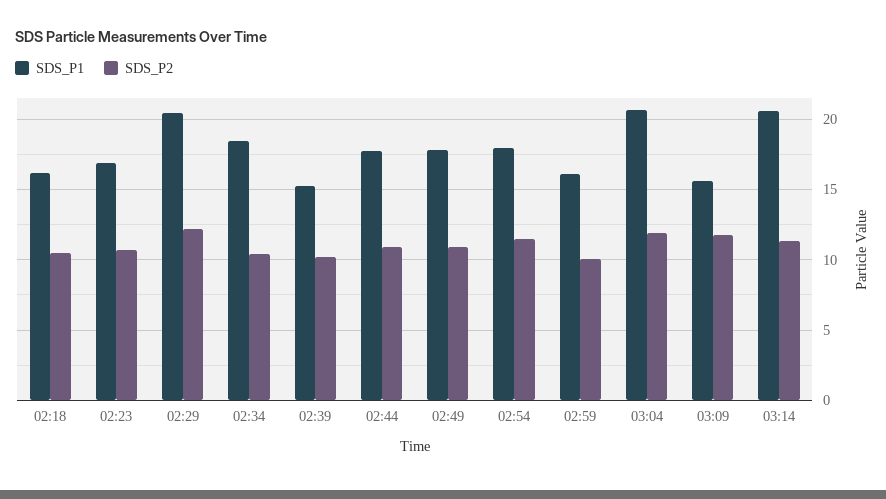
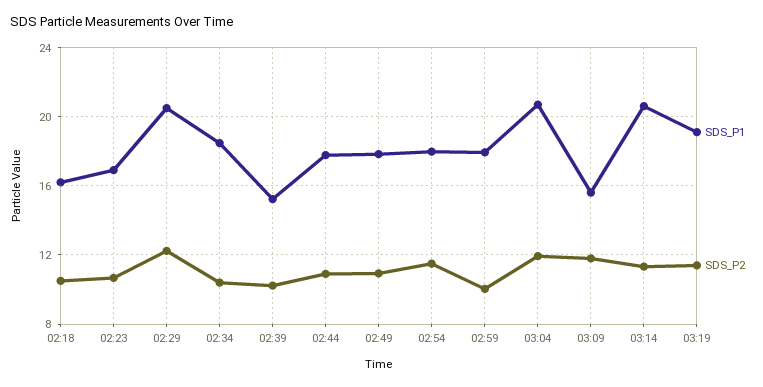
SDS_P1, 02:59: 16 -> 18
SDS_P1, 03:19: none -> 19
SDS_P2, 03:19: none -> 11.5

